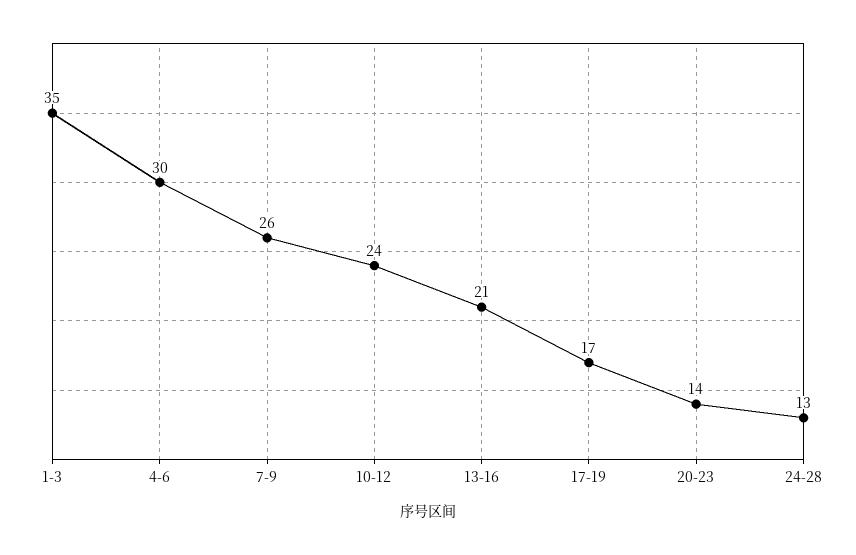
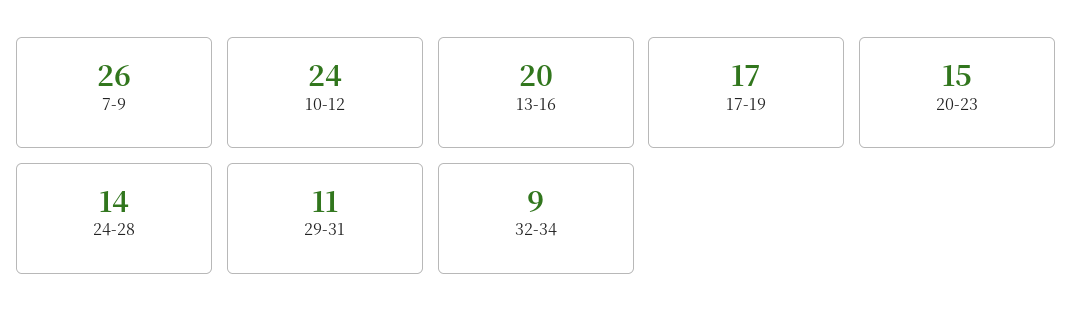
1-3: 35 -> none
4-6: 30 -> none
13-16: 21 -> 20
20-23: 14 -> 15
24-28: 13 -> 14
29-31: none -> 11
32-34: none -> 9

